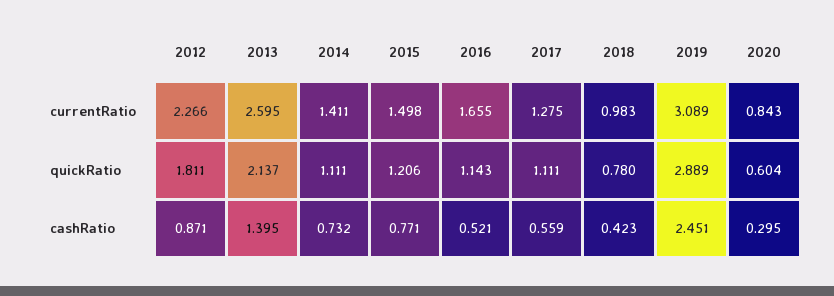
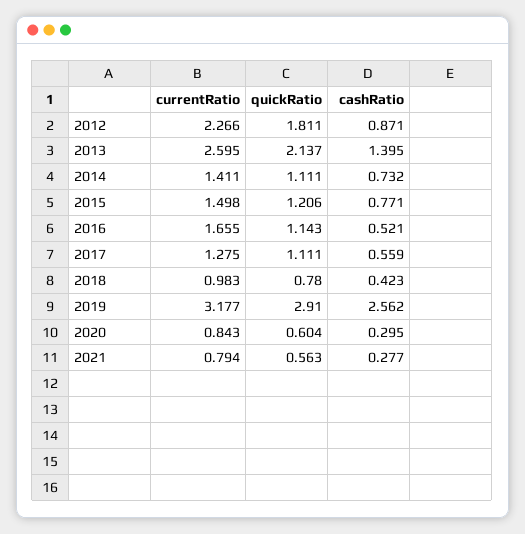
2019, currentRatio: 3.089 -> 3.177
2019, quickRatio: 2.889 -> 2.91
2019, cashRatio: 2.451 -> 2.562
2021, currentRatio: none -> 0.794
2021, quickRatio: none -> 0.563
2021, cashRatio: none -> 0.277

